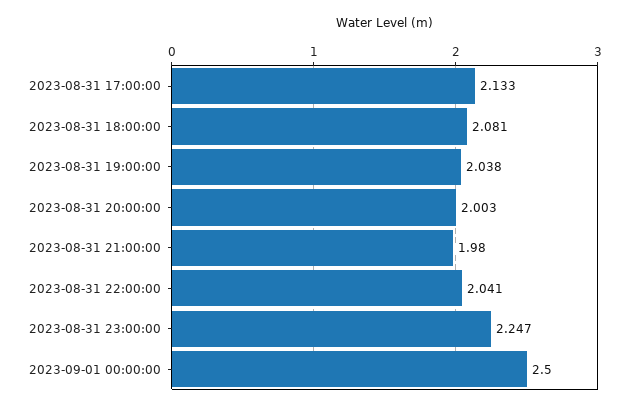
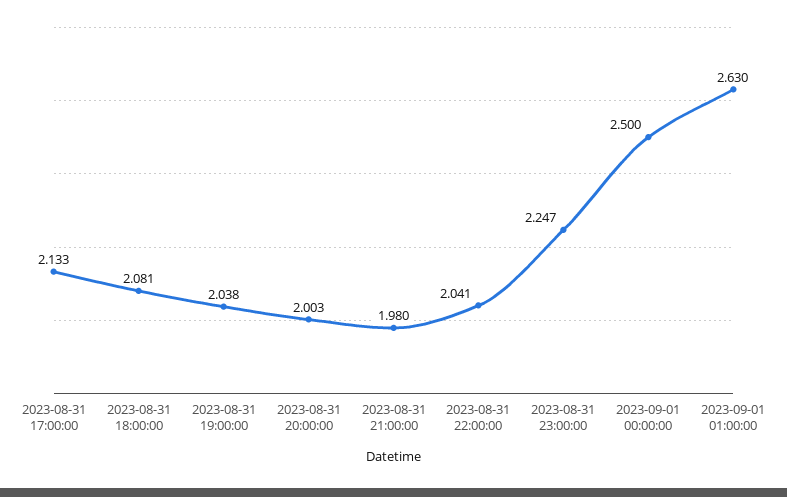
2023-09-01 01:00:00: none -> 2.63

